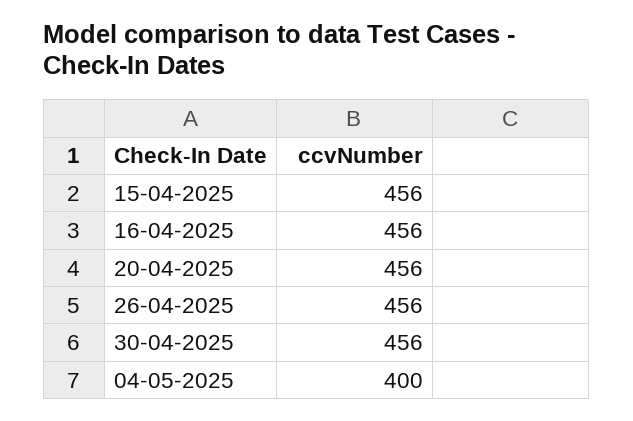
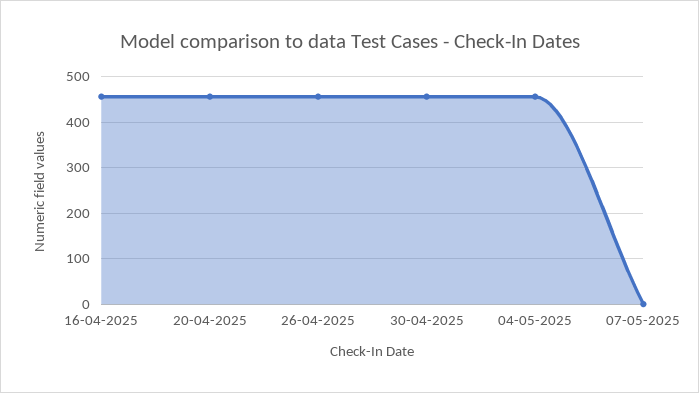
15-04-2025: 456 -> none
04-05-2025: 400 -> 460
07-05-2025: none -> 0

